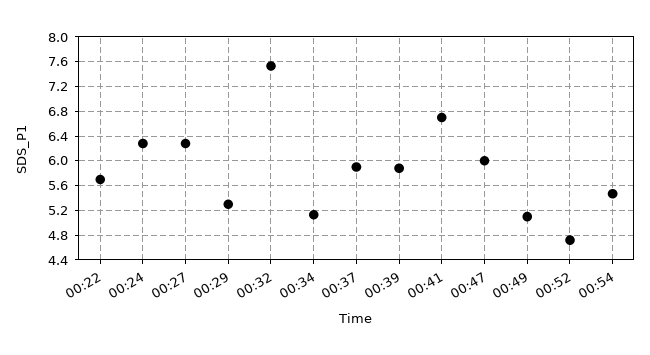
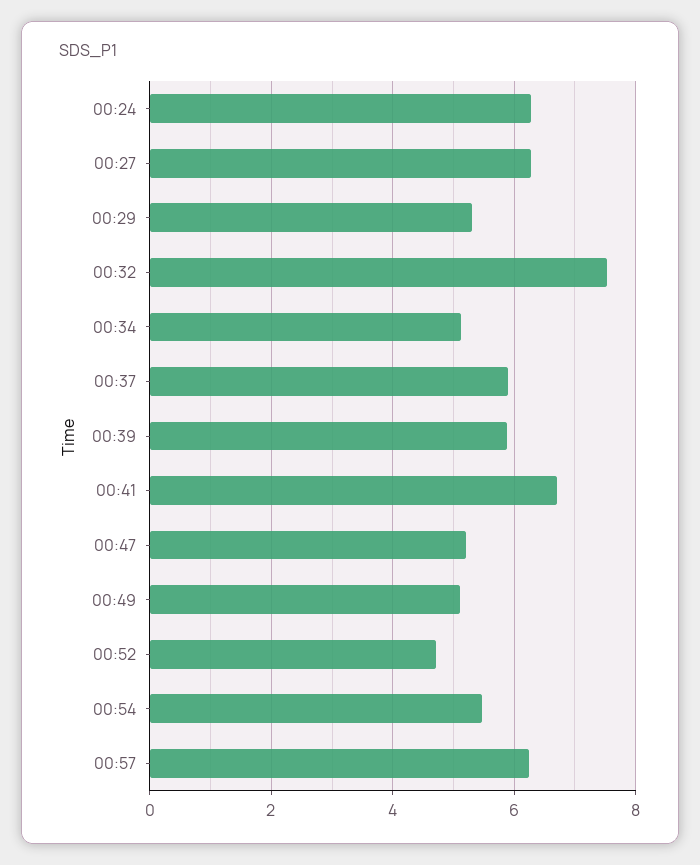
00:22: 5.7 -> none
00:47: 6 -> 5.2
00:57: none -> 6.2

